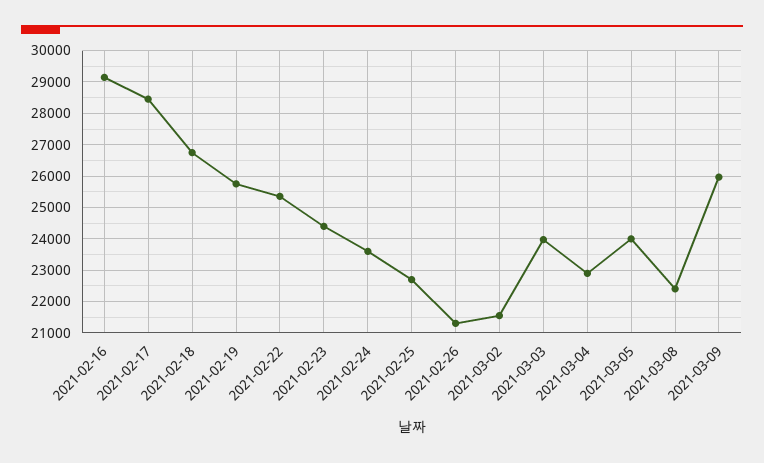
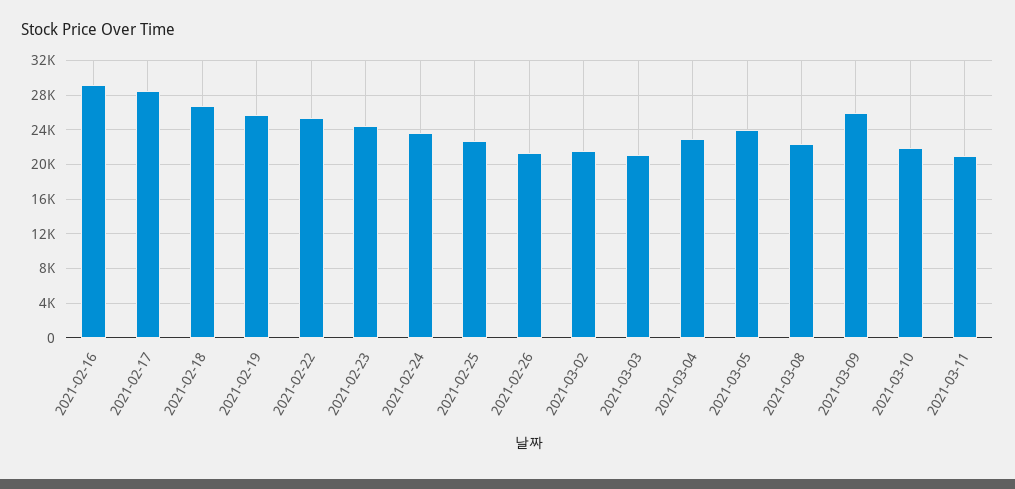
2021-03-03: 24000 -> 21000
2021-03-10: none -> 22000
2021-03-11: none -> 21000

